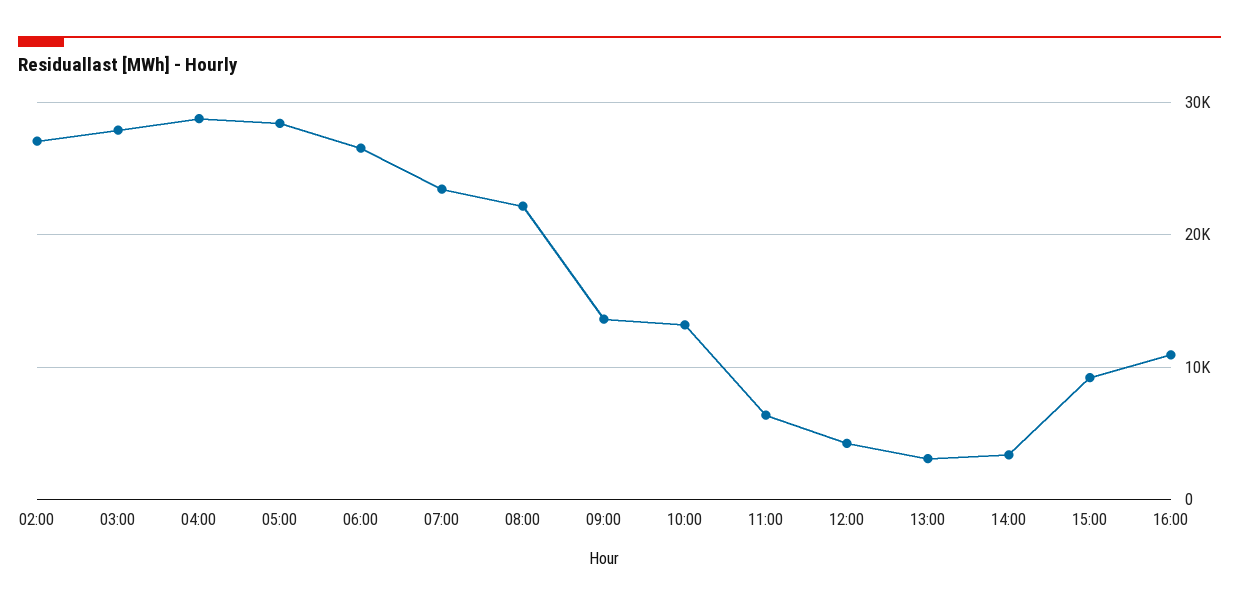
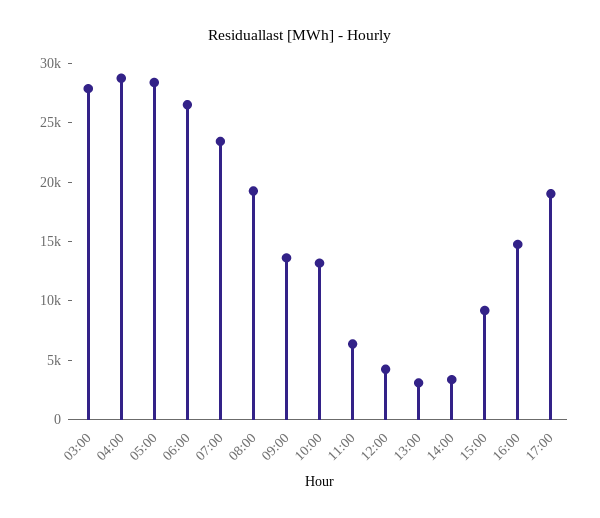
02:00: 27000 -> none
08:00: 22000 -> 19000
16:00: 11000 -> 15000
17:00: none -> 19000

